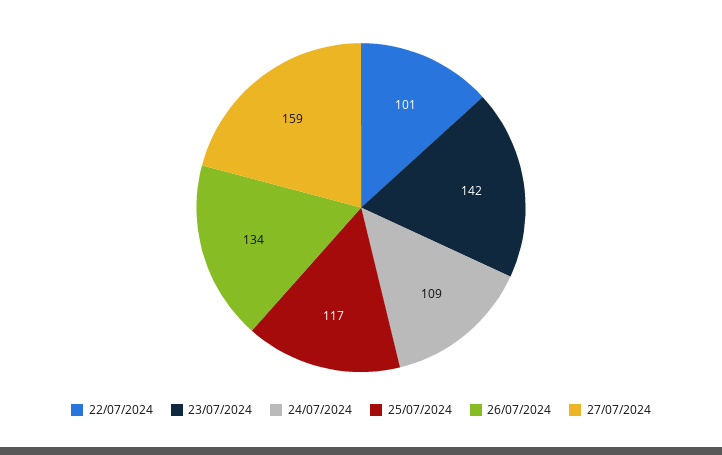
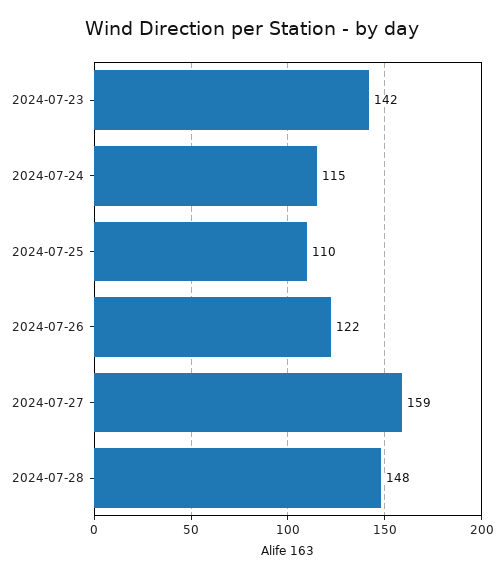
22/07/2024: 101 -> none
24/07/2024: 109 -> 115
25/07/2024: 117 -> 110
26/07/2024: 134 -> 122
2024-07-28: none -> 148

